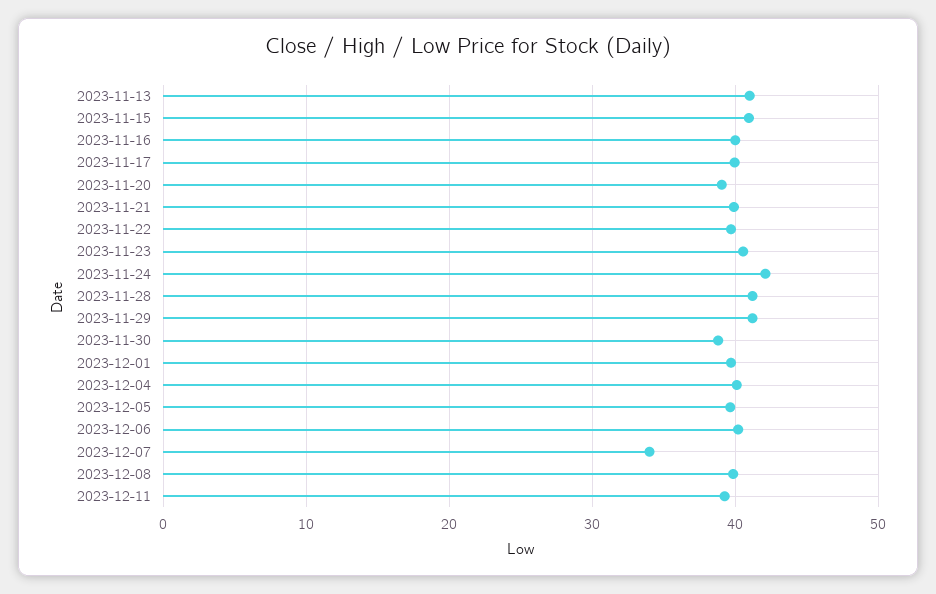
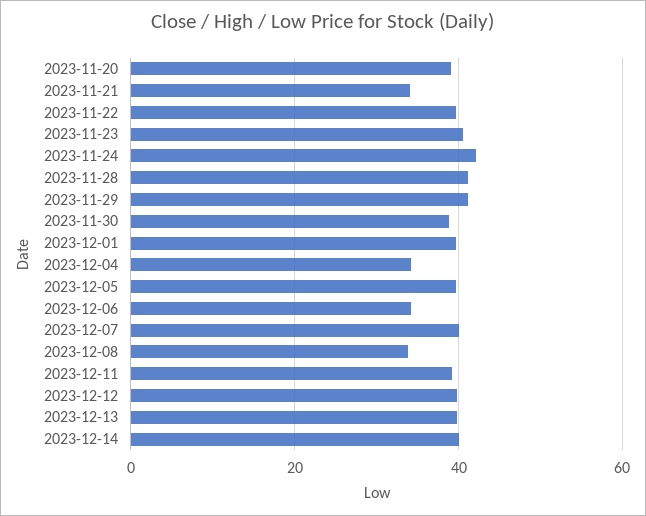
2023-11-13: 41 -> none
2023-11-15: 41 -> none
2023-11-16: 40 -> none
2023-11-17: 40 -> none
2023-11-21: 40 -> 34
2023-12-04: 40 -> 34
2023-12-06: 40 -> 34
2023-12-07: 34 -> 40
2023-12-08: 40 -> 34
2023-12-12: none -> 40
2023-12-13: none -> 40
2023-12-14: none -> 40

